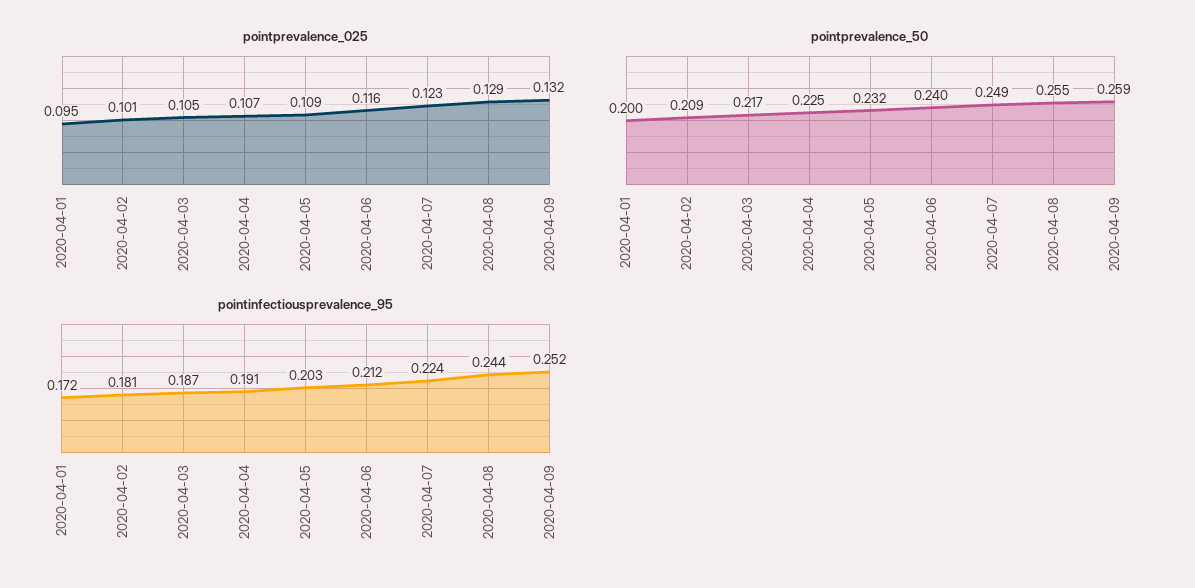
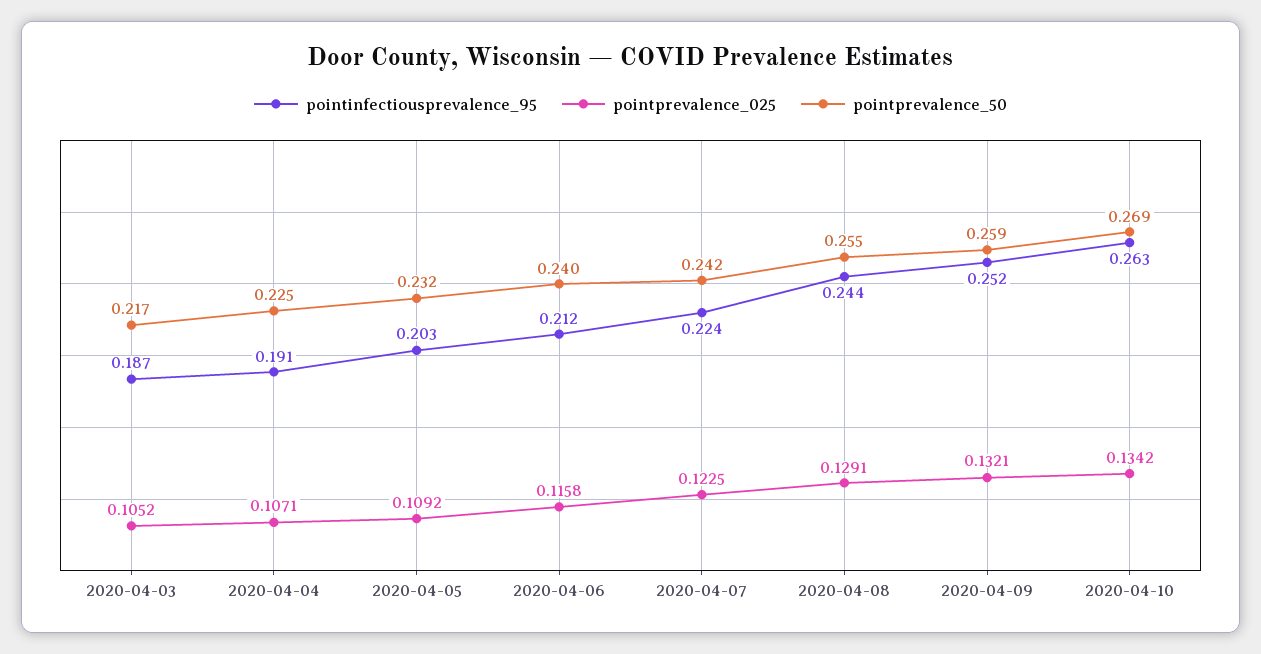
pointprevalence_025, 2020-04-01: 0.095 -> none
pointprevalence_025, 2020-04-02: 0.101 -> none
pointprevalence_50, 2020-04-01: 0.2 -> none
pointprevalence_50, 2020-04-02: 0.209 -> none
pointprevalence_50, 2020-04-07: 0.249 -> 0.242
pointinfectiousprevalence_95, 2020-04-01: 0.172 -> none
pointinfectiousprevalence_95, 2020-04-02: 0.181 -> none
pointinfectiousprevalence_95, 2020-04-10: none -> 0.263
pointprevalence_025, 2020-04-10: none -> 0.1342
pointprevalence_50, 2020-04-10: none -> 0.269

